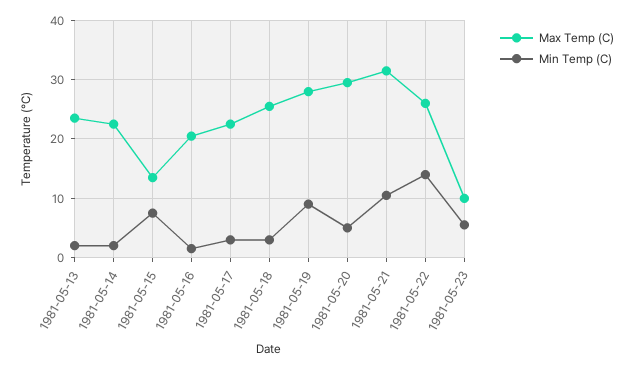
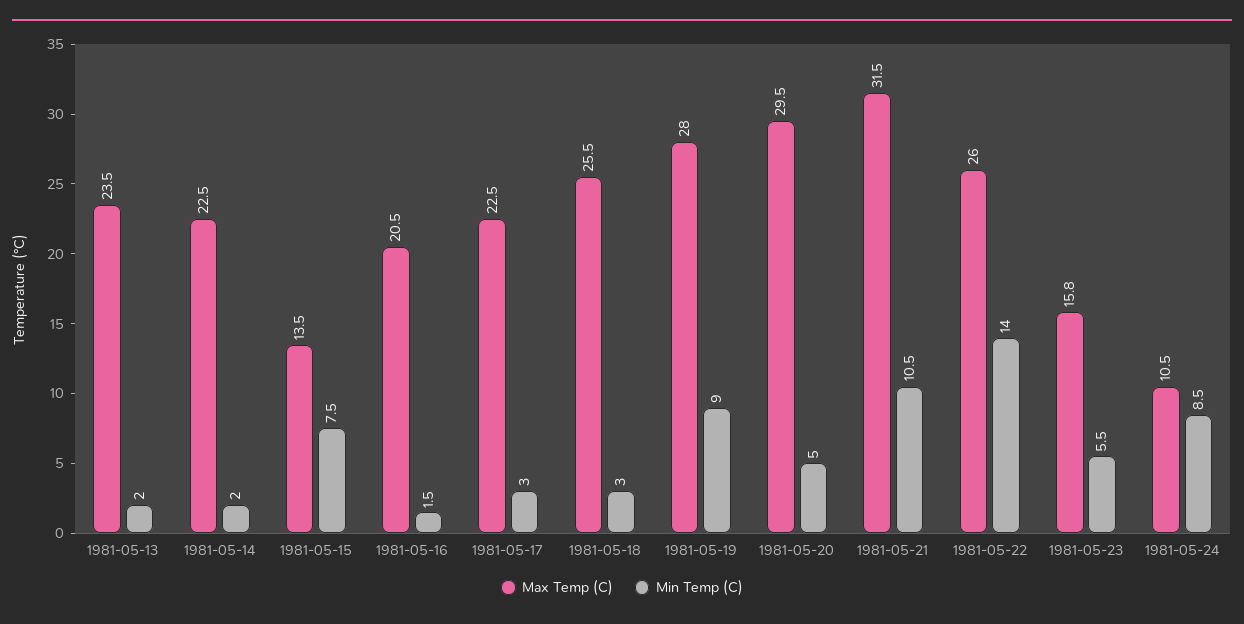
Max Temp (C), 1981-05-23: 10 -> 15.8
Max Temp (C), 1981-05-24: none -> 10.5
Min Temp (C), 1981-05-24: none -> 8.5

